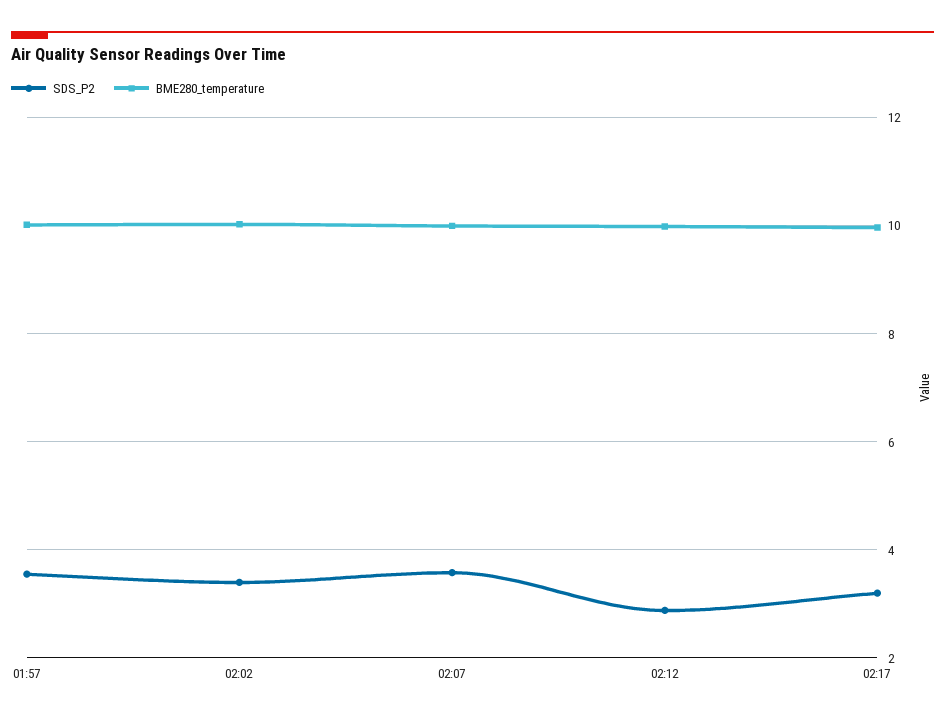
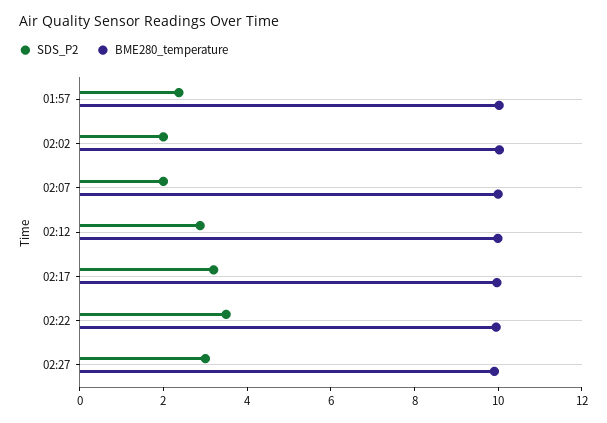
SDS_P2, 01:57: 3.6 -> 2.5
SDS_P2, 02:02: 3.4 -> 2
SDS_P2, 02:07: 3.6 -> 2
SDS_P2, 02:22: none -> 3.5
BME280_temperature, 02:22: none -> 10
SDS_P2, 02:27: none -> 3
BME280_temperature, 02:27: none -> 10

